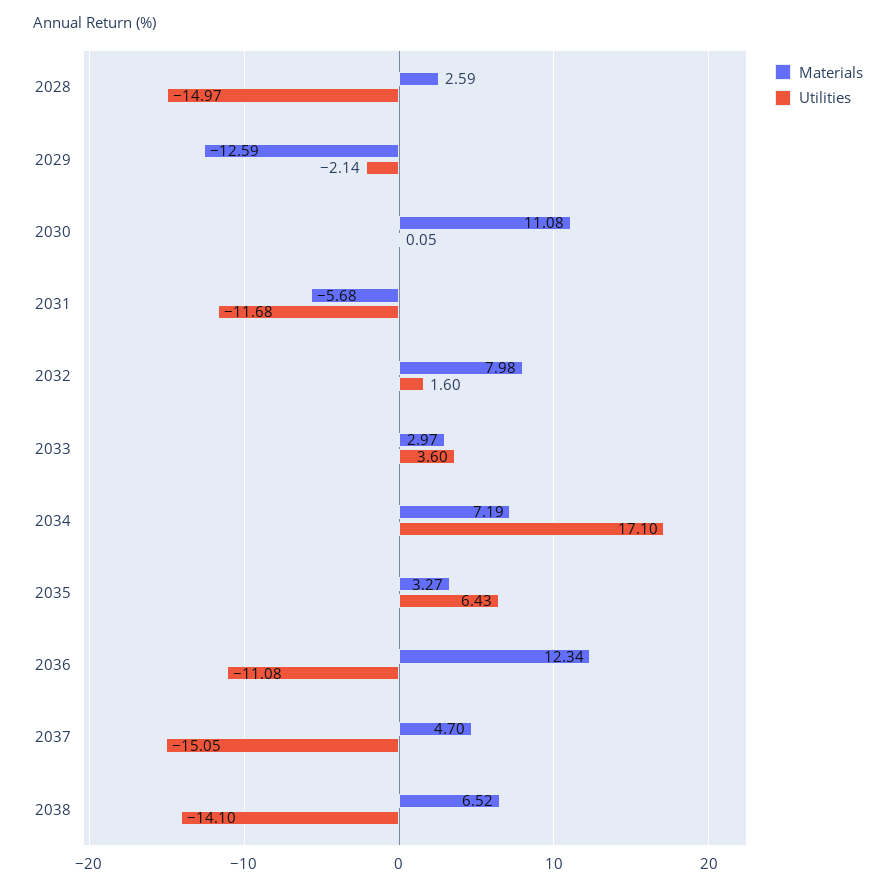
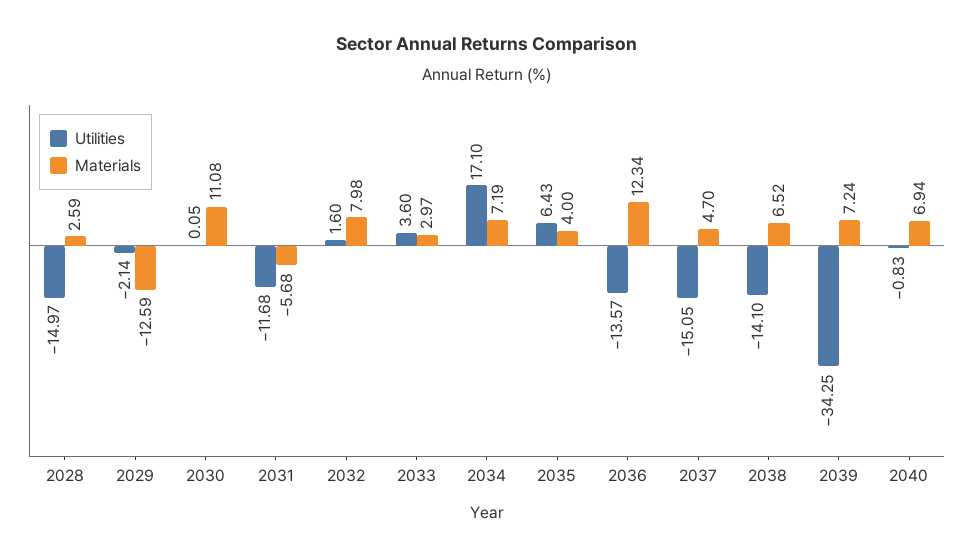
Materials, 2035: 3.27 -> 4
Utilities, 2036: -11.08 -> -13.57
Utilities, 2039: none -> -34.25
Materials, 2039: none -> 7.24
Utilities, 2040: none -> -0.83
Materials, 2040: none -> 6.94

